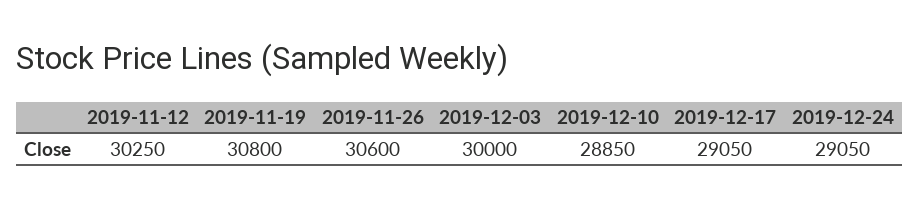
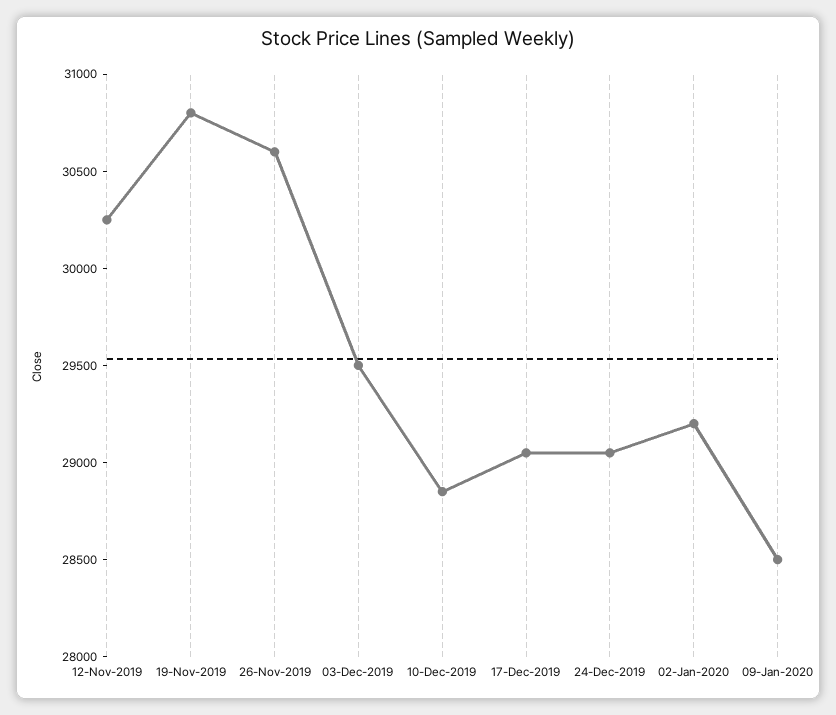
2019-12-03: 30000 -> 29500
02-Jan-2020: none -> 29200
09-Jan-2020: none -> 28500

